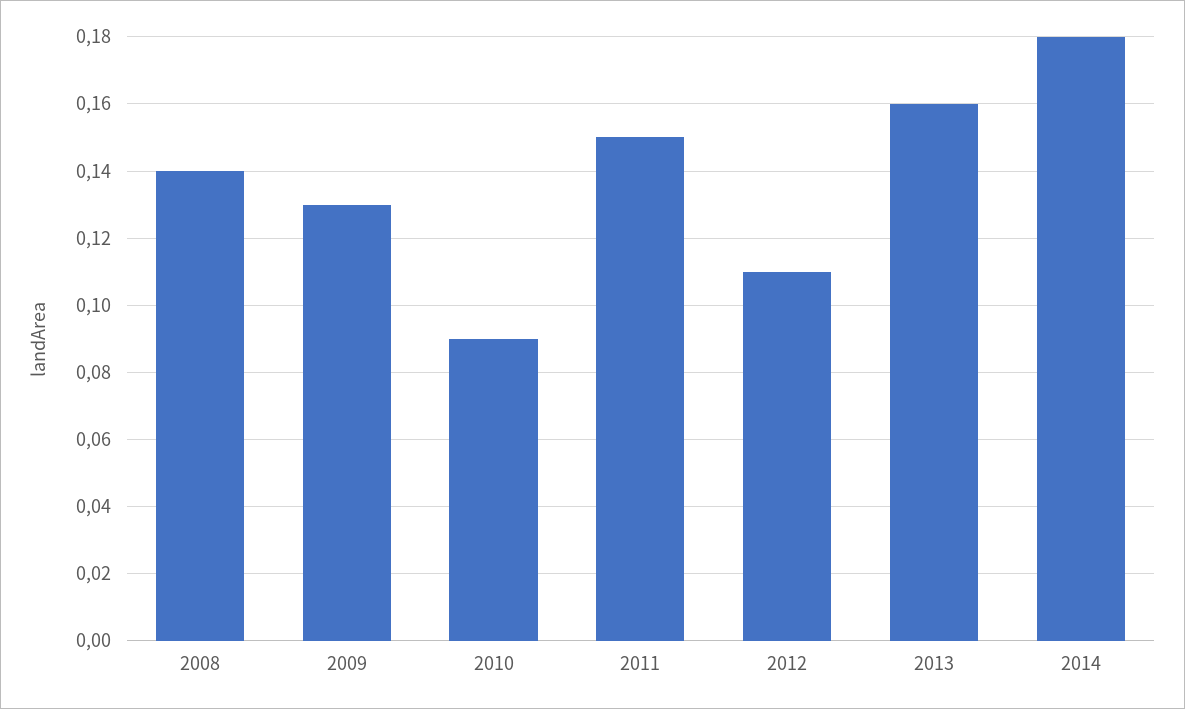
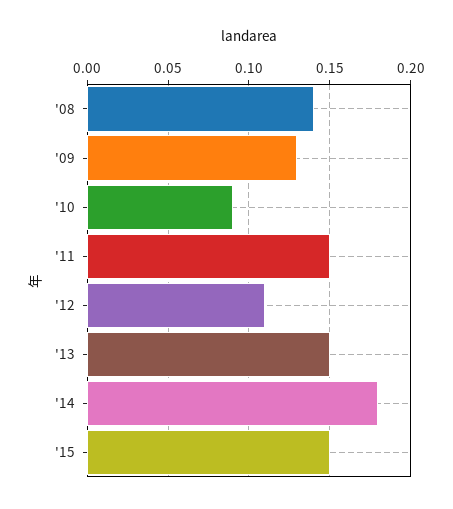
2013: 0.16 -> 0.15
'15: none -> 0.15

